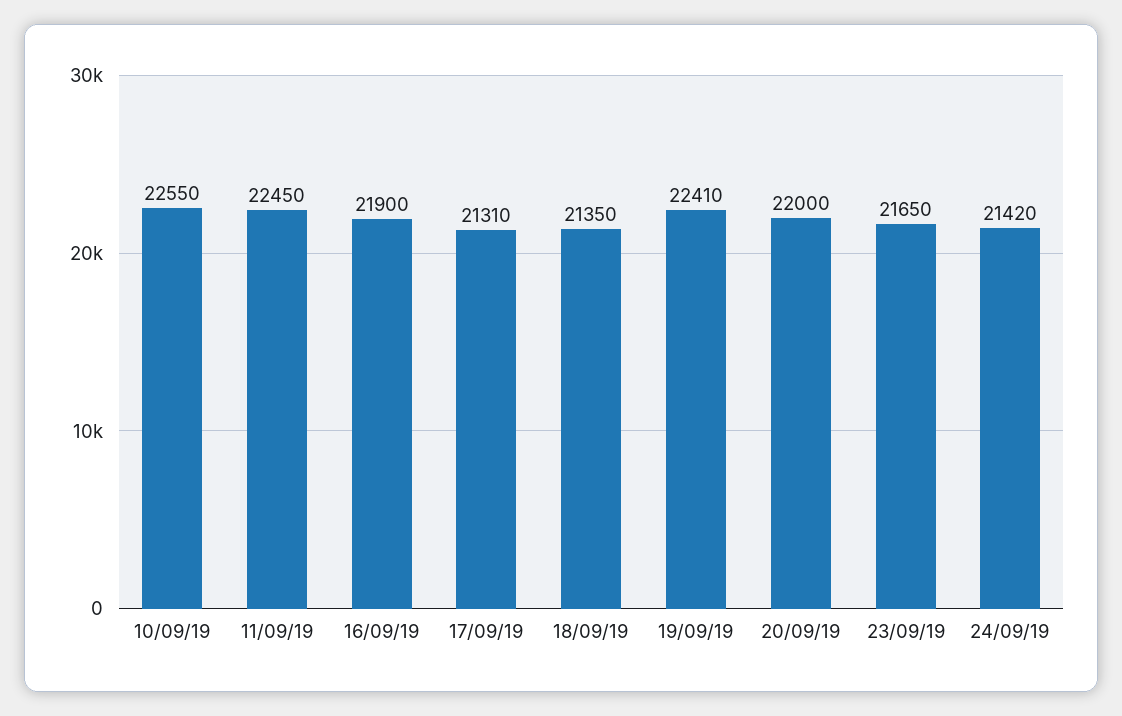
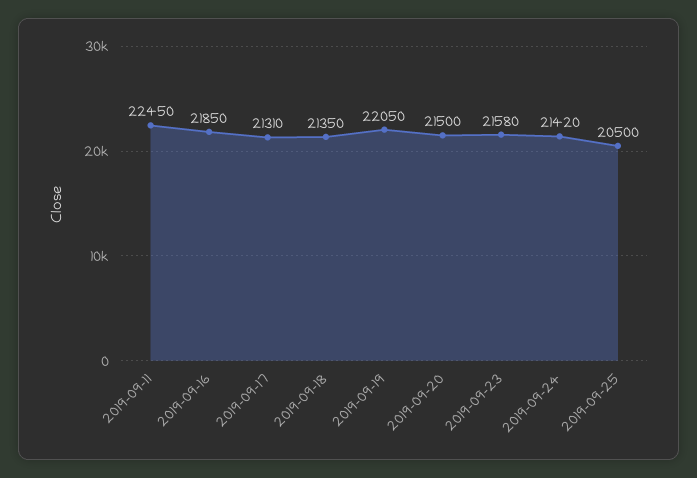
10/09/19: 22550 -> none
16/09/19: 21900 -> 21850
19/09/19: 22410 -> 22050
20/09/19: 22000 -> 21500
23/09/19: 21650 -> 21580
2019-09-25: none -> 20500

